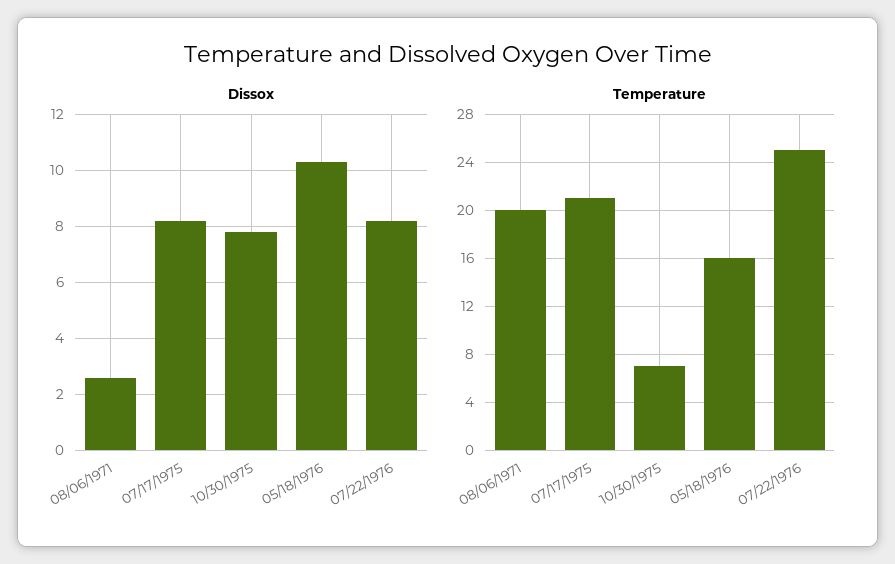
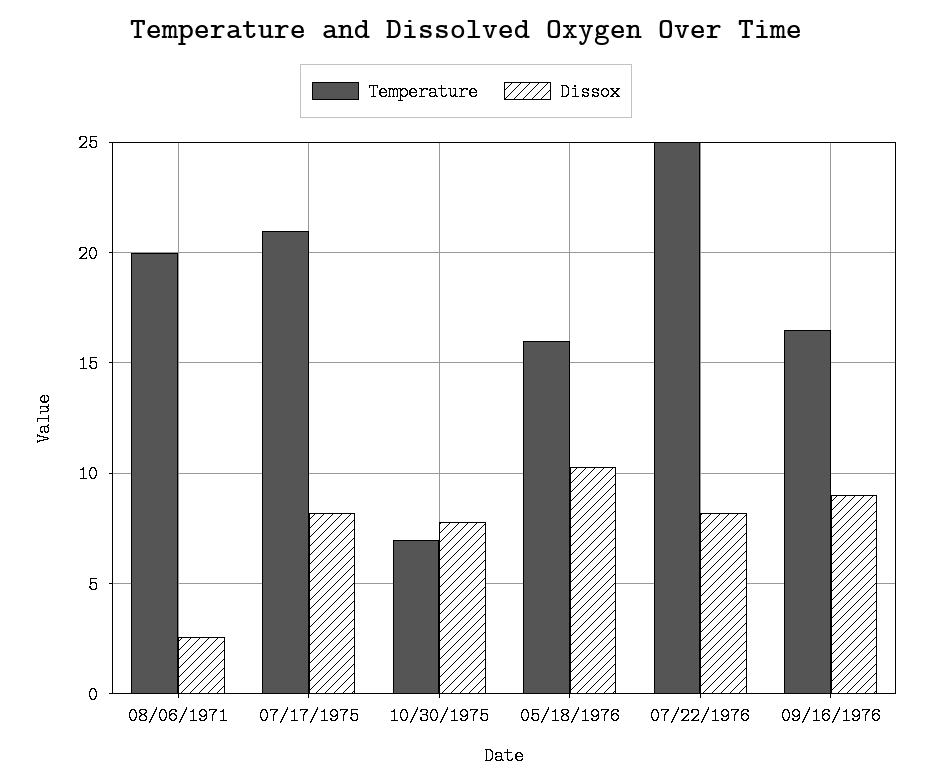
Temperature, 09/16/1976: none -> 16.5
Dissox, 09/16/1976: none -> 9

